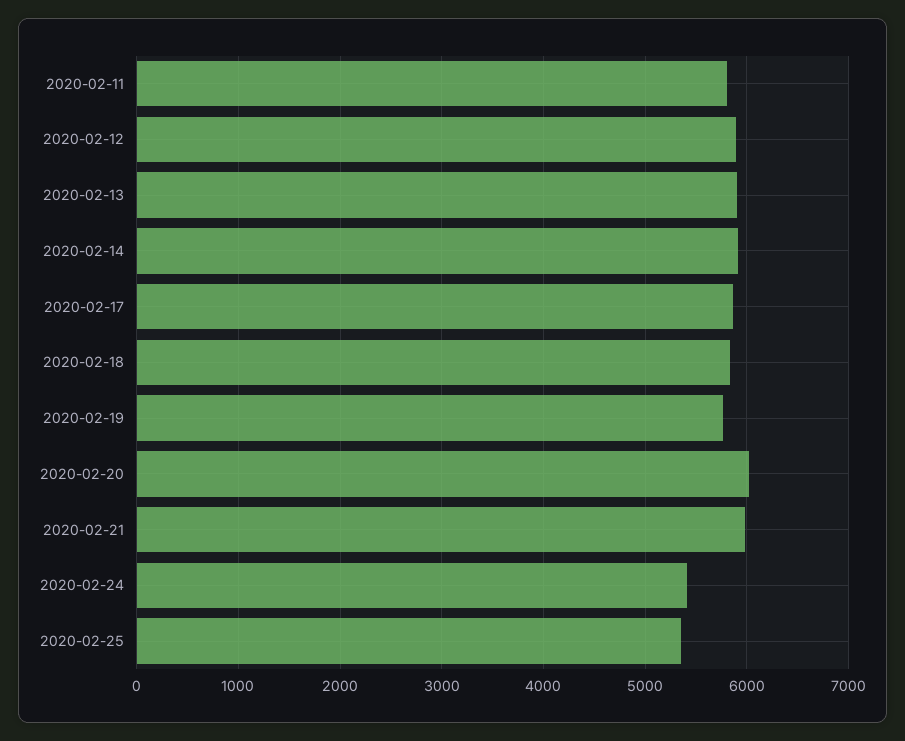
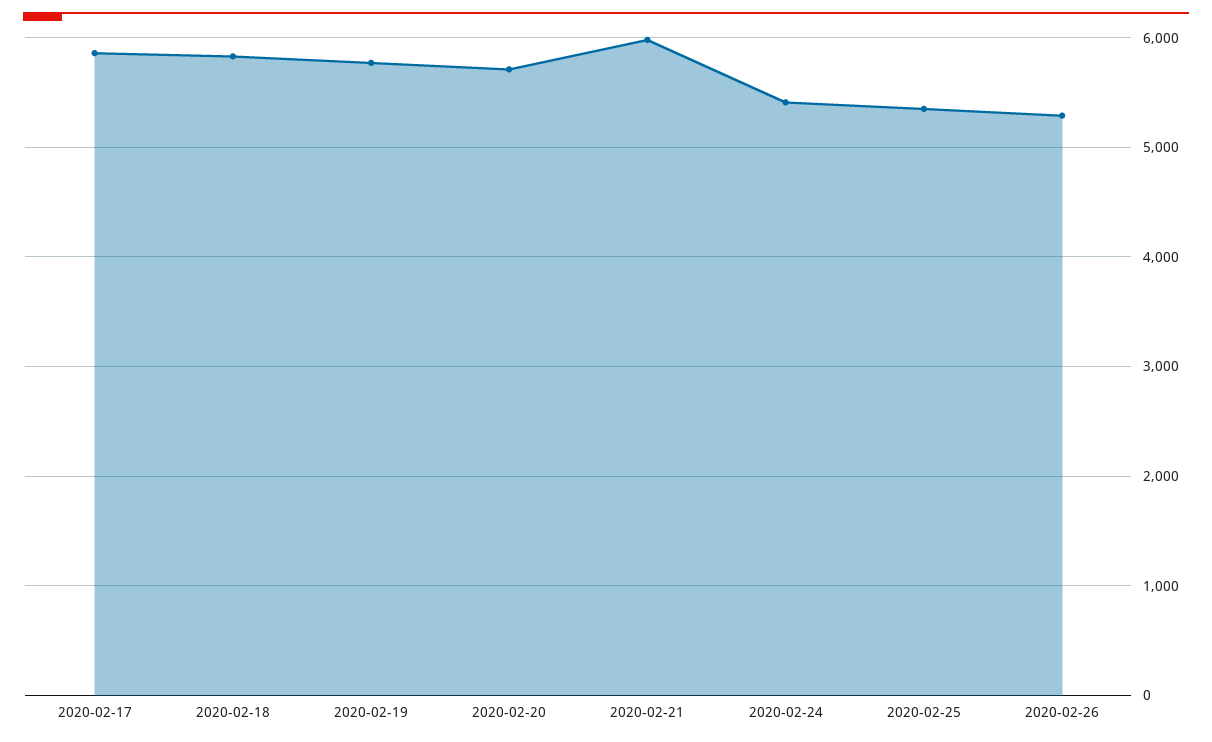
2020-02-11: 5800 -> none
2020-02-12: 5900 -> none
2020-02-13: 5900 -> none
2020-02-14: 5900 -> none
2020-02-20: 6000 -> 5700
2020-02-26: none -> 5300

